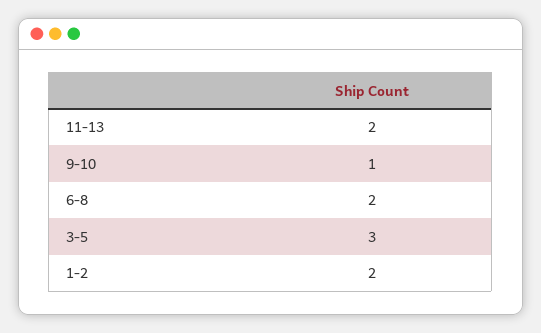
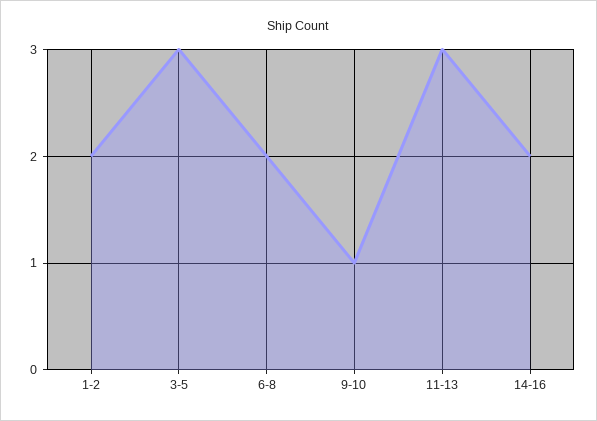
11-13: 2 -> 3
14-16: none -> 2

